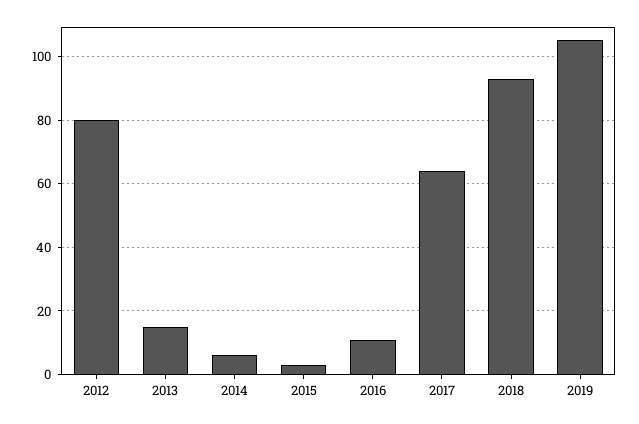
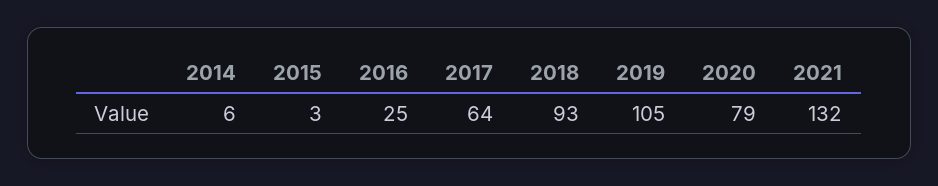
2012: 80 -> none
2013: 15 -> none
2016: 10 -> 25
2020: none -> 79
2021: none -> 132

